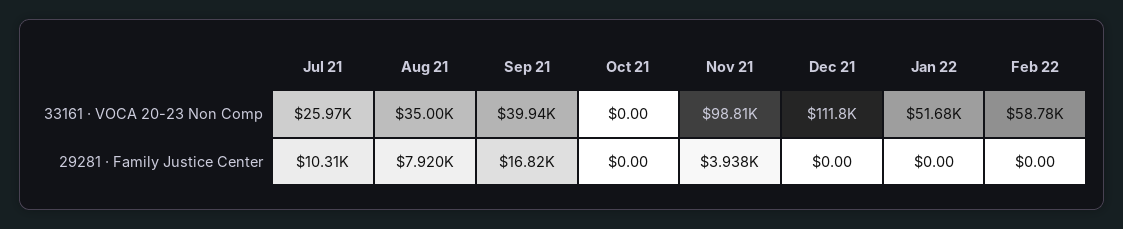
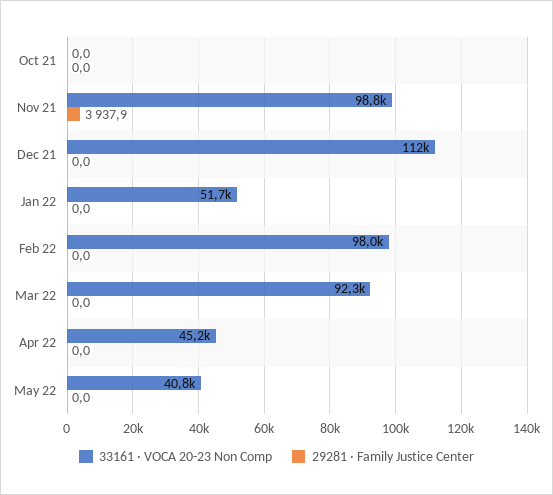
33161 · VOCA 20-23 Non Comp, Jul 21: 25970 -> none
33161 · VOCA 20-23 Non Comp, Aug 21: 35000 -> none
33161 · VOCA 20-23 Non Comp, Sep 21: 39940 -> none
33161 · VOCA 20-23 Non Comp, Feb 22: 58780 -> 98000
29281 · Family Justice Center, Jul 21: 10310 -> none
29281 · Family Justice Center, Aug 21: 7920 -> none
29281 · Family Justice Center, Sep 21: 16820 -> none
33161 · VOCA 20-23 Non Comp, Mar 22: none -> 92300
29281 · Family Justice Center, Mar 22: none -> 0
33161 · VOCA 20-23 Non Comp, Apr 22: none -> 45200
29281 · Family Justice Center, Apr 22: none -> 0
33161 · VOCA 20-23 Non Comp, May 22: none -> 40800
29281 · Family Justice Center, May 22: none -> 0

